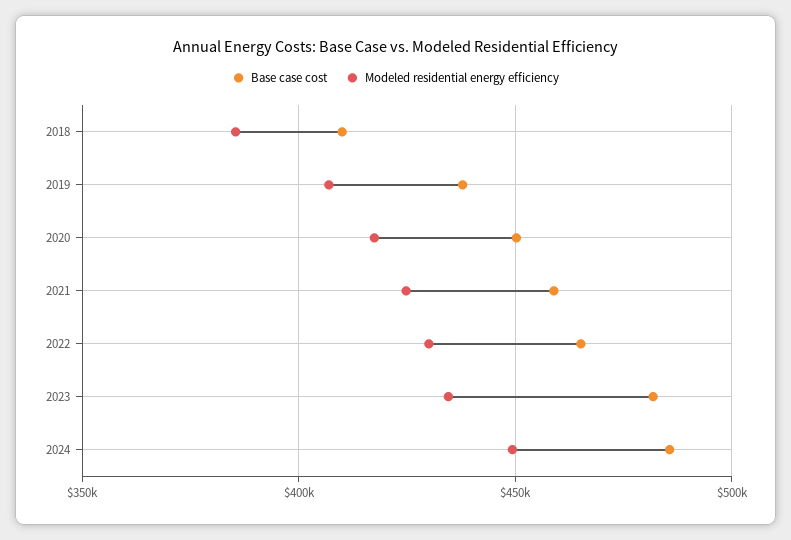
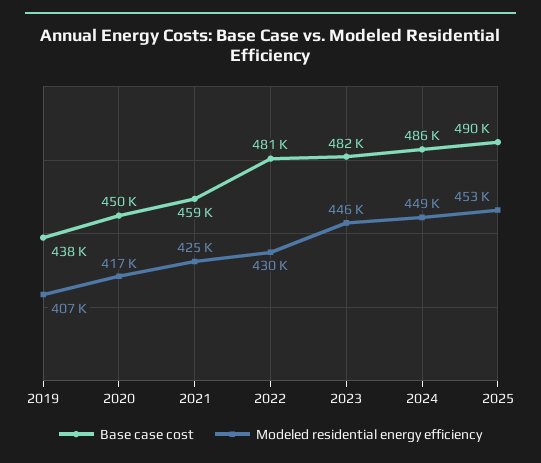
Base case cost, 2018: 410000 -> none
Modeled residential energy efficiency, 2018: 385000 -> none
Base case cost, 2022: 465000 -> 481000
Modeled residential energy efficiency, 2023: 435000 -> 446000
Base case cost, 2025: none -> 490000
Modeled residential energy efficiency, 2025: none -> 453000

